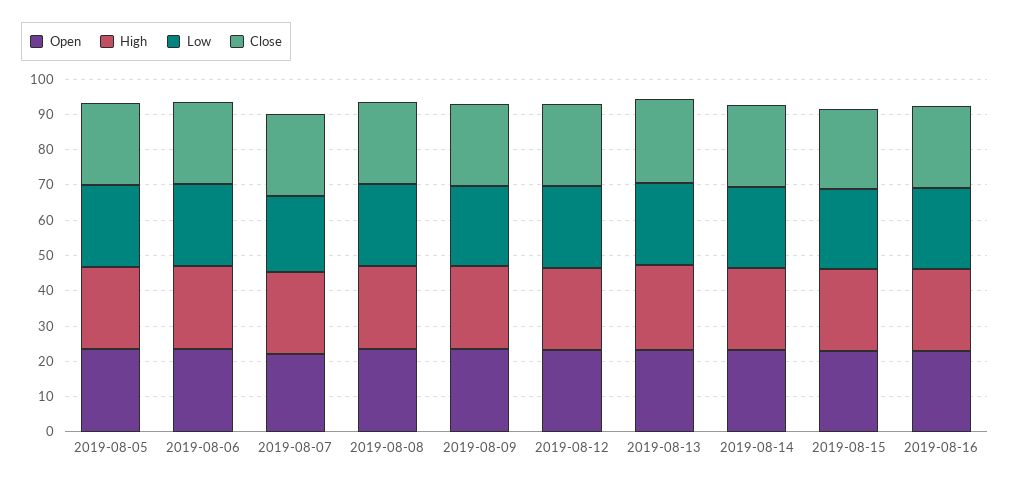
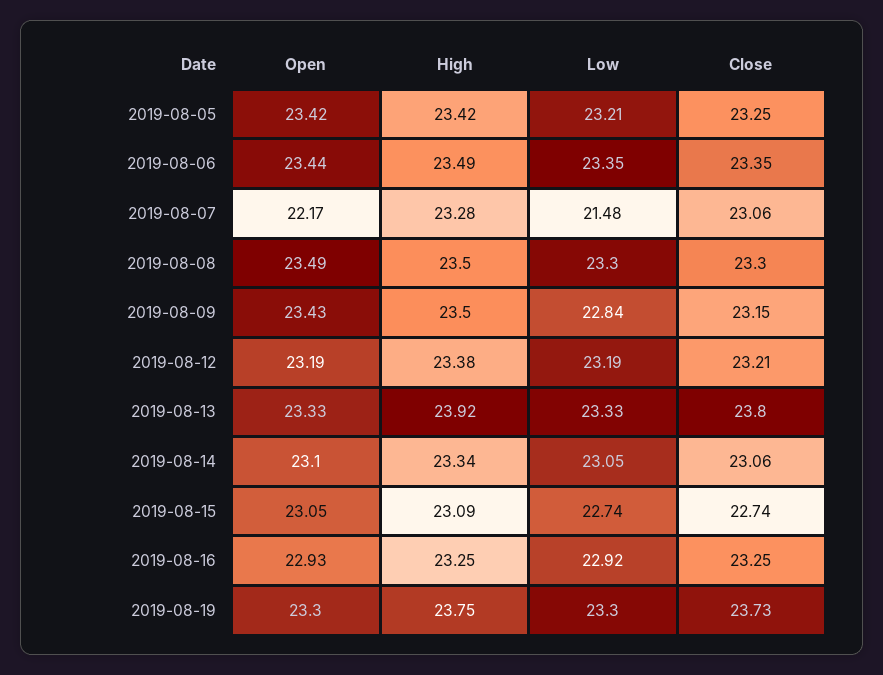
Open, 2019-08-19: none -> 23.3
High, 2019-08-19: none -> 23.75
Low, 2019-08-19: none -> 23.3
Close, 2019-08-19: none -> 23.73

